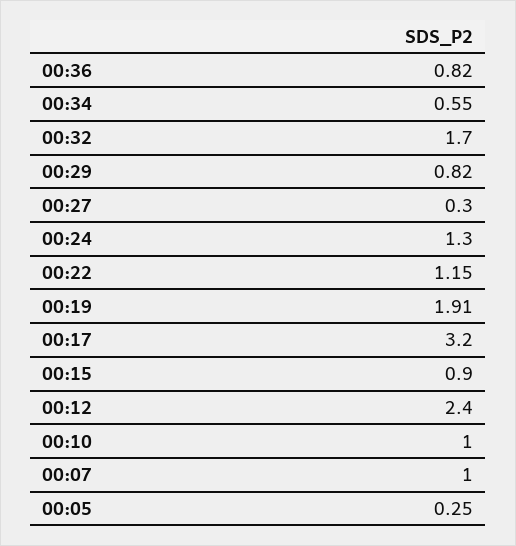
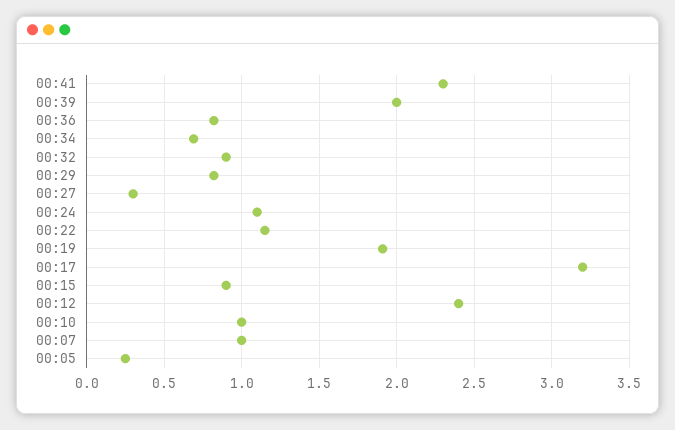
00:34: 0.55 -> 0.7
00:32: 1.7 -> 0.9
00:24: 1.3 -> 1.1
00:41: none -> 2.3
00:39: none -> 2

